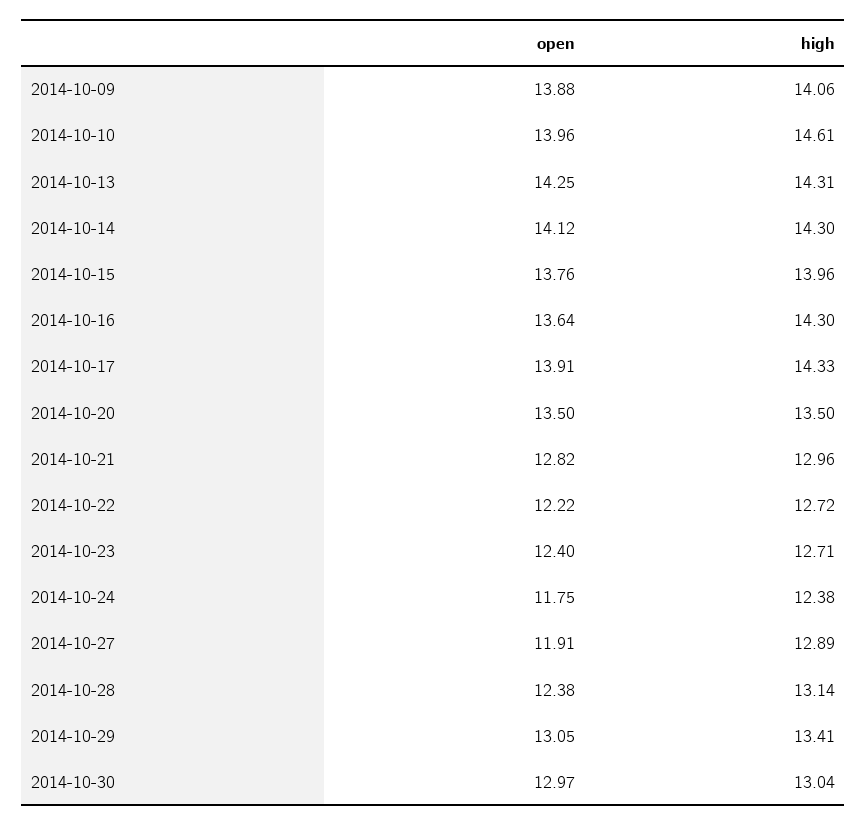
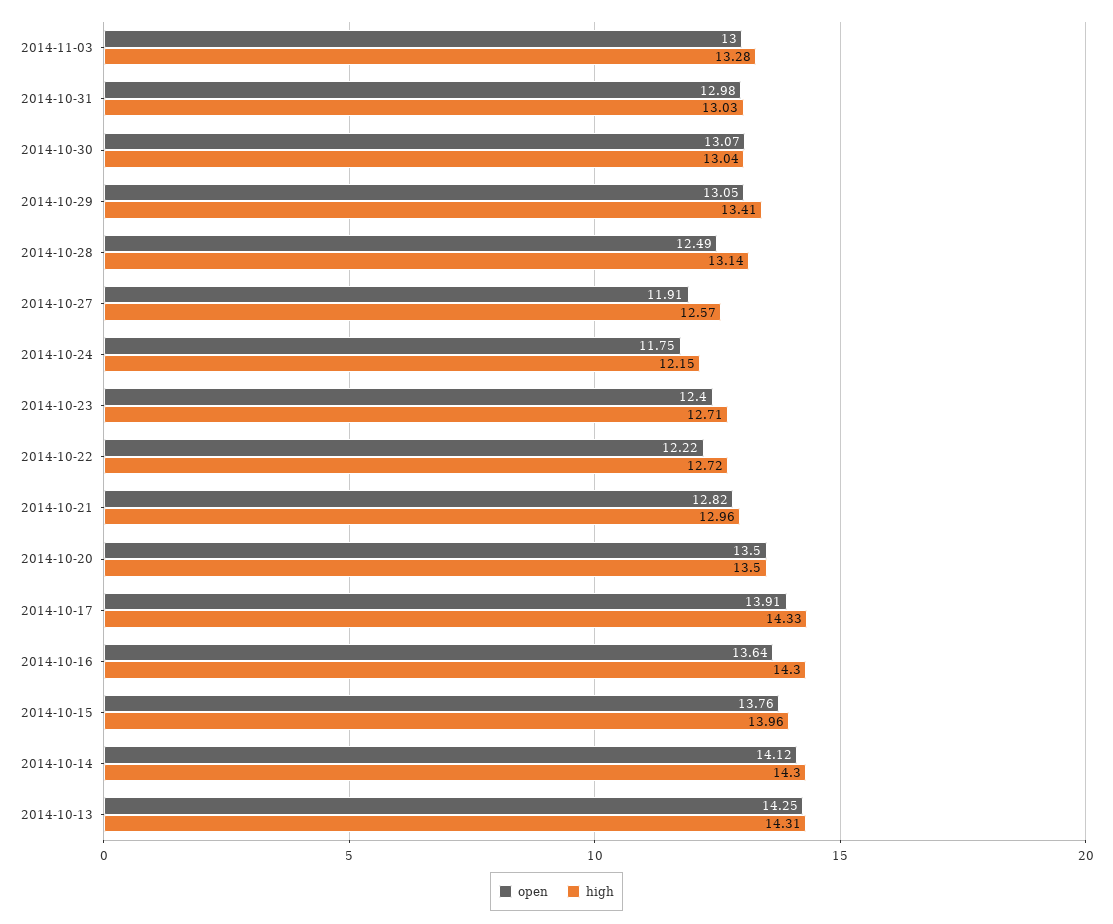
open, 2014-10-09: 13.88 -> none
high, 2014-10-09: 14.06 -> none
open, 2014-10-10: 13.96 -> none
high, 2014-10-10: 14.61 -> none
high, 2014-10-24: 12.38 -> 12.15
high, 2014-10-27: 12.89 -> 12.57
open, 2014-10-28: 12.38 -> 12.49
open, 2014-10-30: 12.97 -> 13.07
open, 2014-11-03: none -> 13
high, 2014-11-03: none -> 13.28
open, 2014-10-31: none -> 12.98
high, 2014-10-31: none -> 13.03

